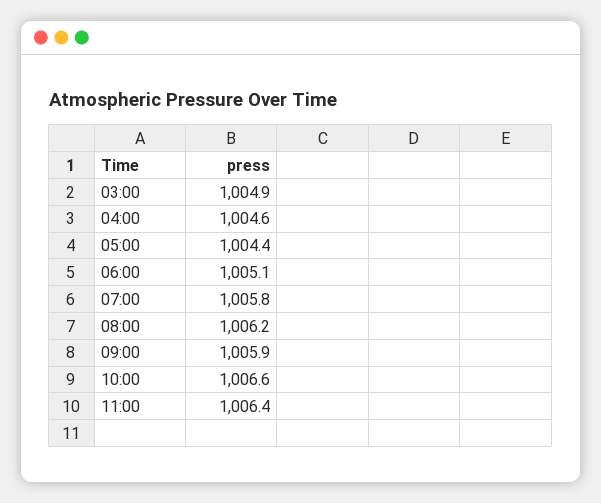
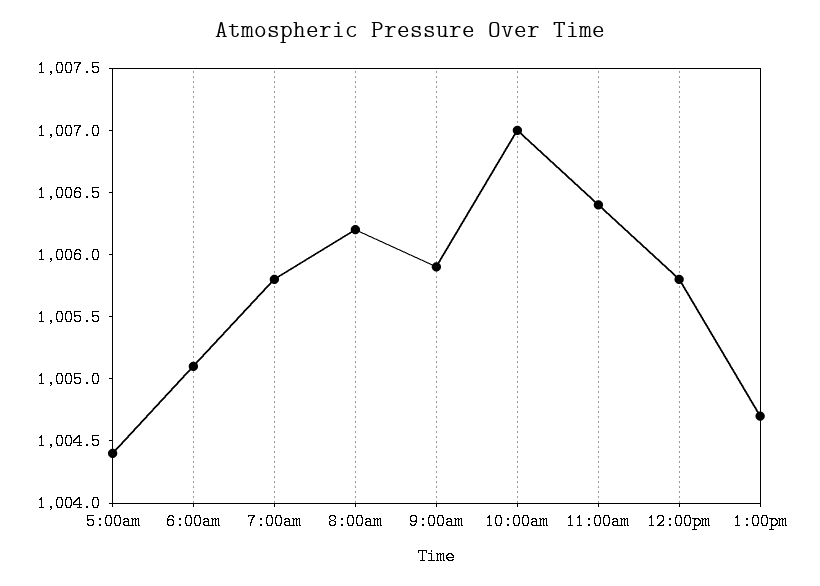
03:00: 1004.9 -> none
04:00: 1004.6 -> none
10:00: 1006.6 -> 1007
12:00pm: none -> 1005.8
1:00pm: none -> 1004.7

